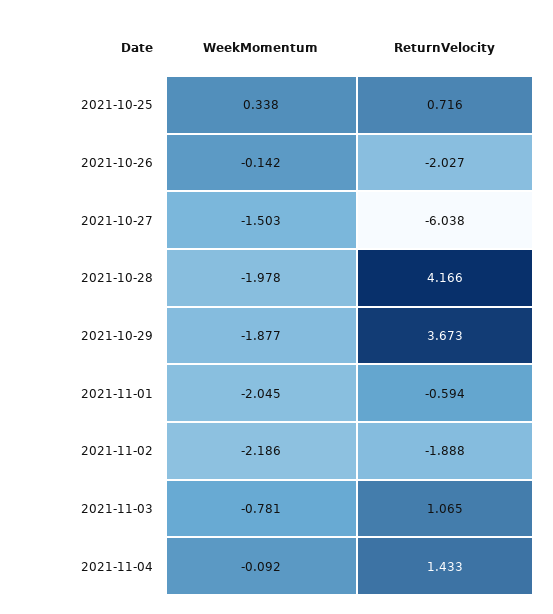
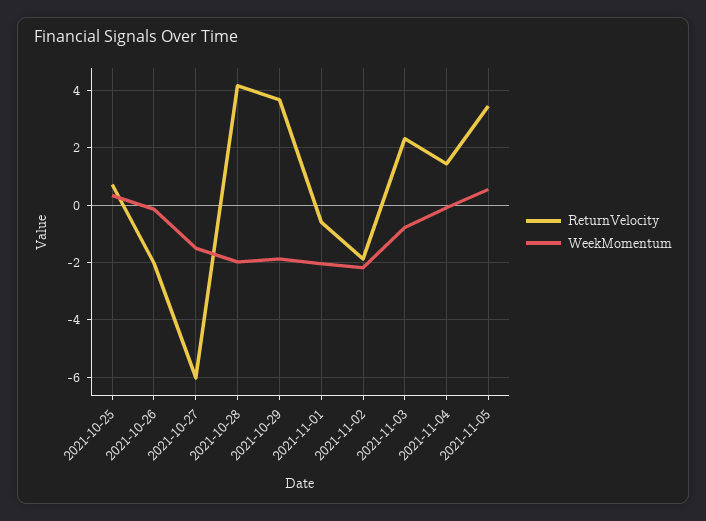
ReturnVelocity, 2021-11-03: 1.065 -> 2.25
ReturnVelocity, 2021-11-05: none -> 3.5
WeekMomentum, 2021-11-05: none -> 0.5

